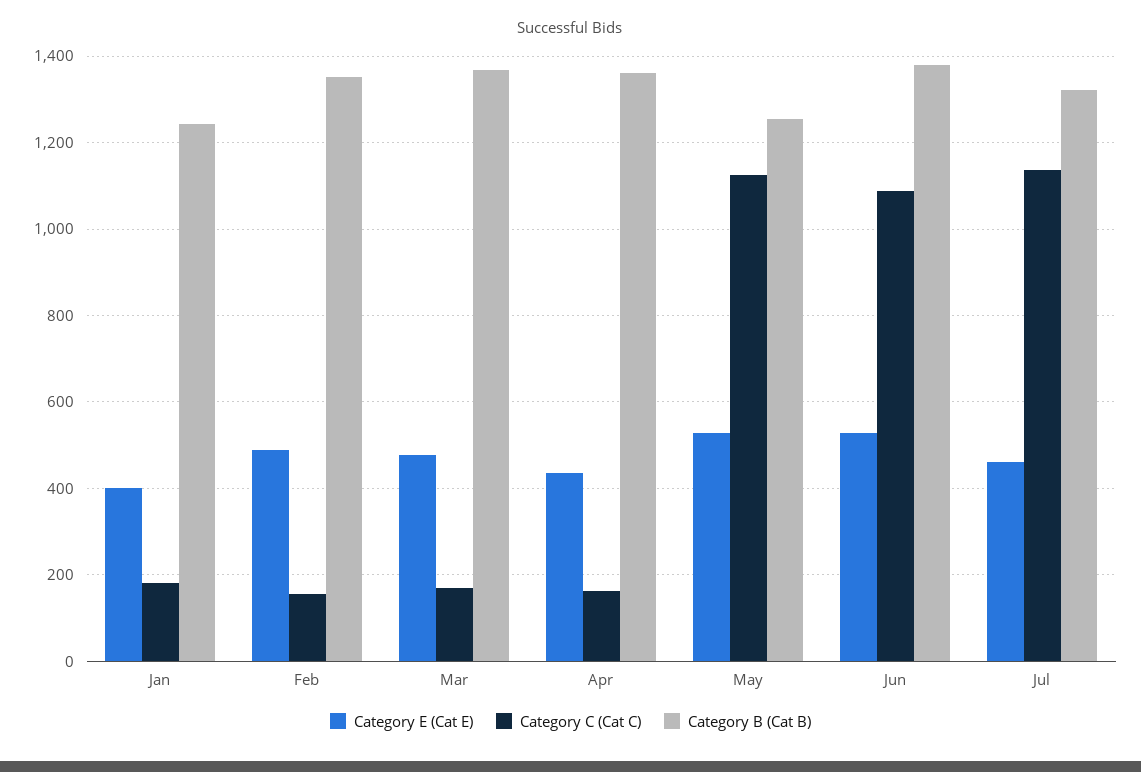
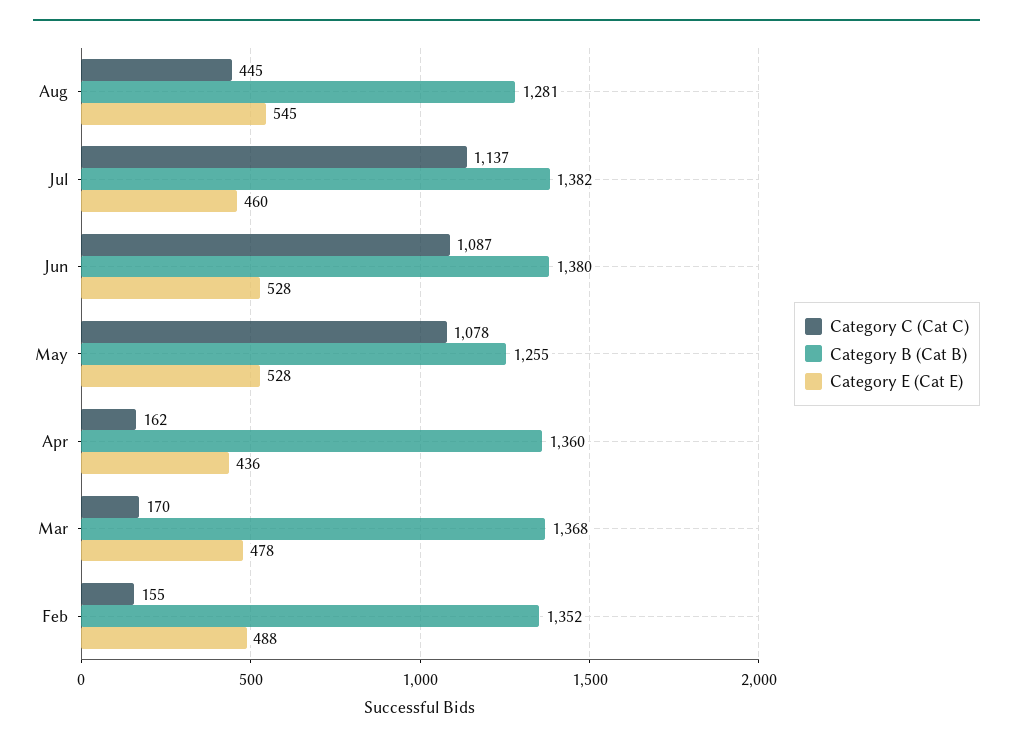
Category E (Cat E), Jan: 400 -> none
Category C (Cat C), Jan: 180 -> none
Category B (Cat B), Jan: 1240 -> none
Category C (Cat C), May: 1120 -> 1078
Category B (Cat B), Jul: 1320 -> 1382
Category C (Cat C), Aug: none -> 445
Category B (Cat B), Aug: none -> 1281
Category E (Cat E), Aug: none -> 545

